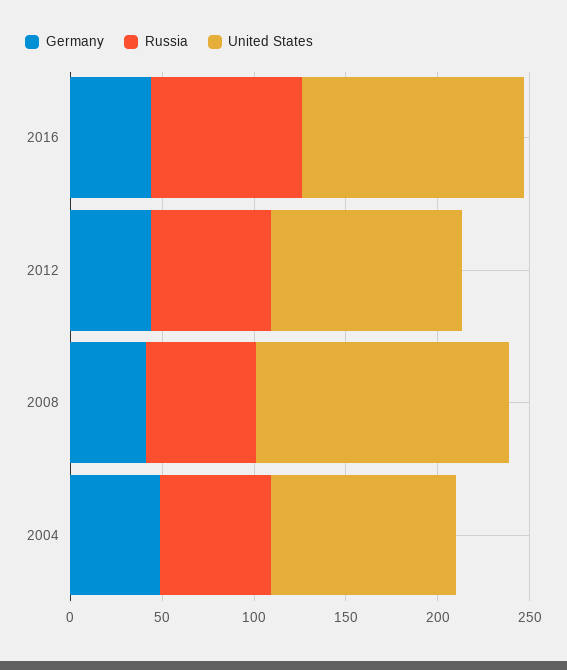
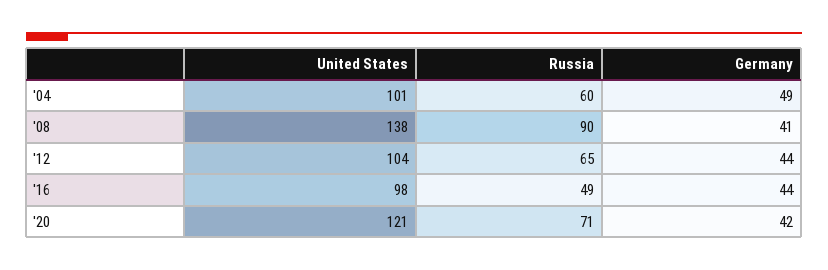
Russia, 2016: 80 -> 49
United States, 2016: 120 -> 98
Russia, 2008: 60 -> 90
United States, '20: none -> 121
Russia, '20: none -> 71
Germany, '20: none -> 42

